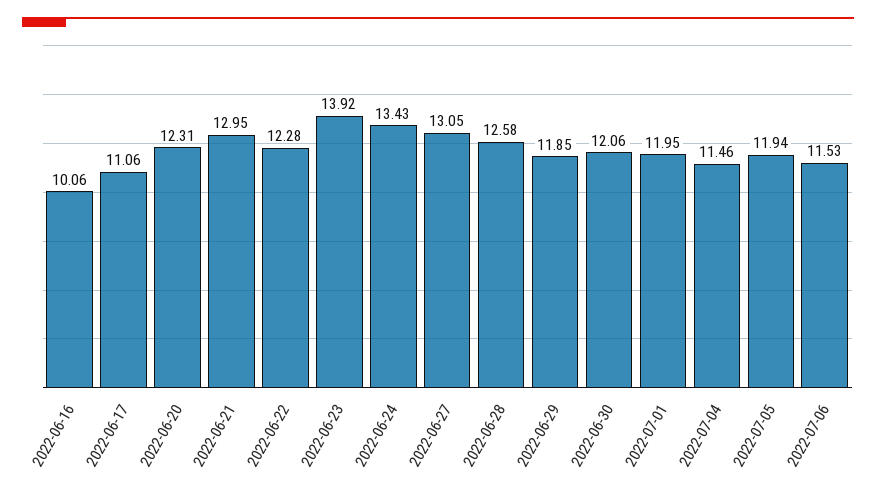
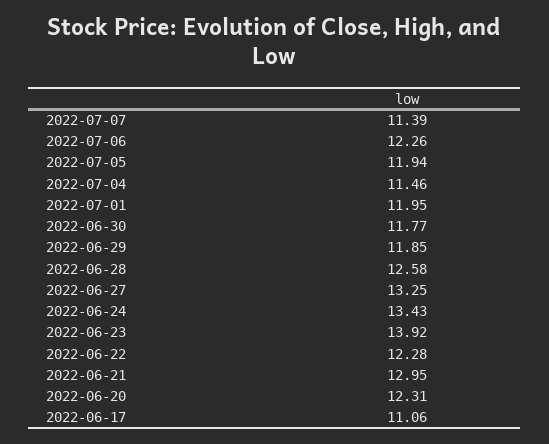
2022-06-16: 10.06 -> none
2022-06-27: 13.05 -> 13.25
2022-06-30: 12.06 -> 11.77
2022-07-06: 11.53 -> 12.26
2022-07-07: none -> 11.39

